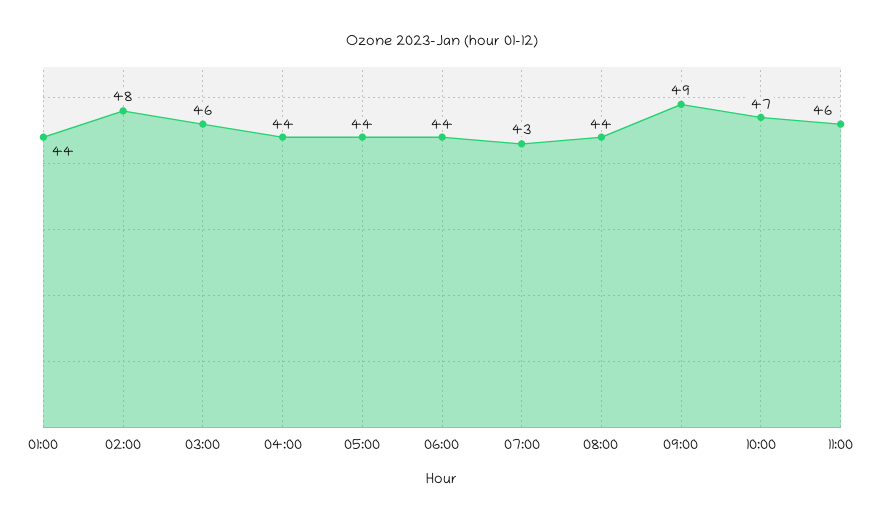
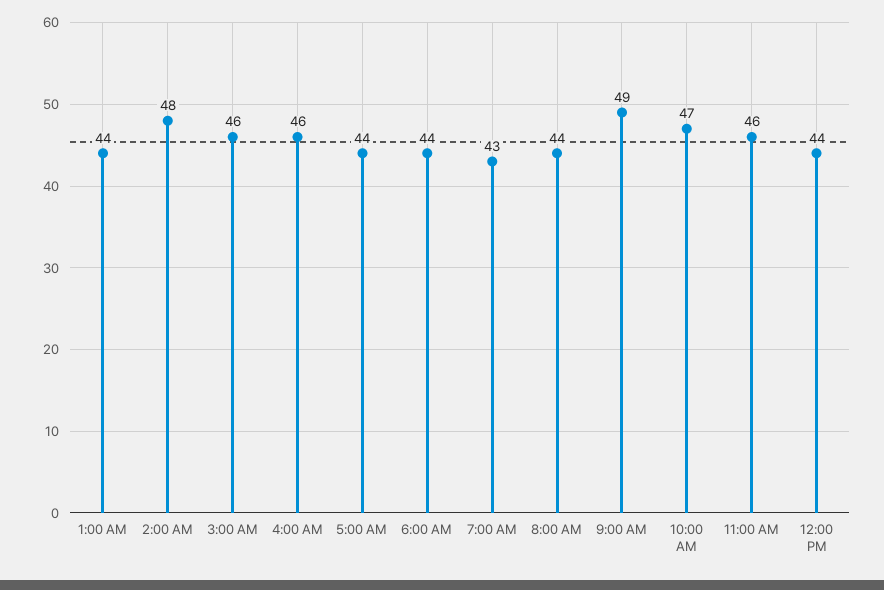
04:00: 44 -> 46
12:00 PM: none -> 44

